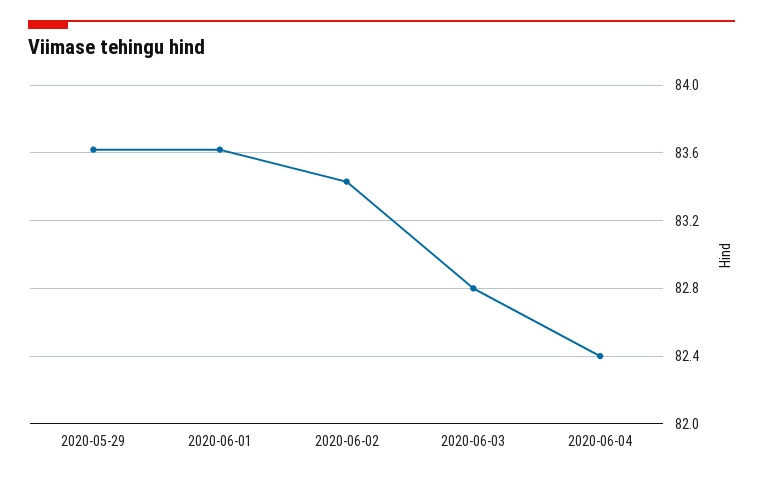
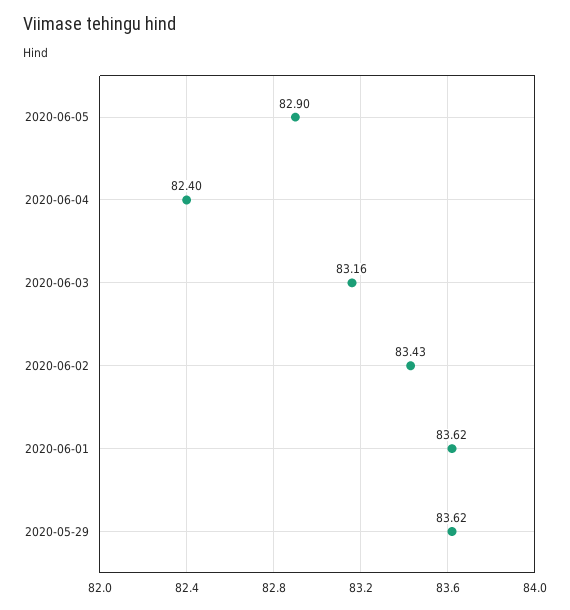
2020-06-03: 82.8 -> 83.16
2020-06-05: none -> 82.9

